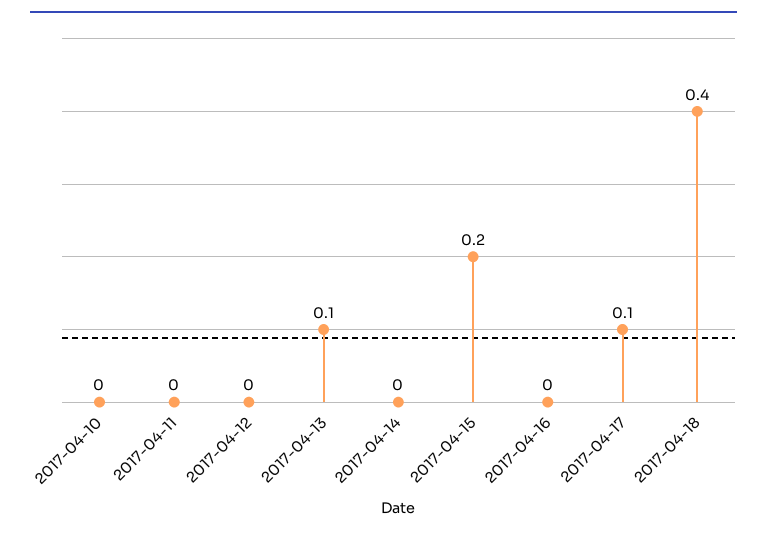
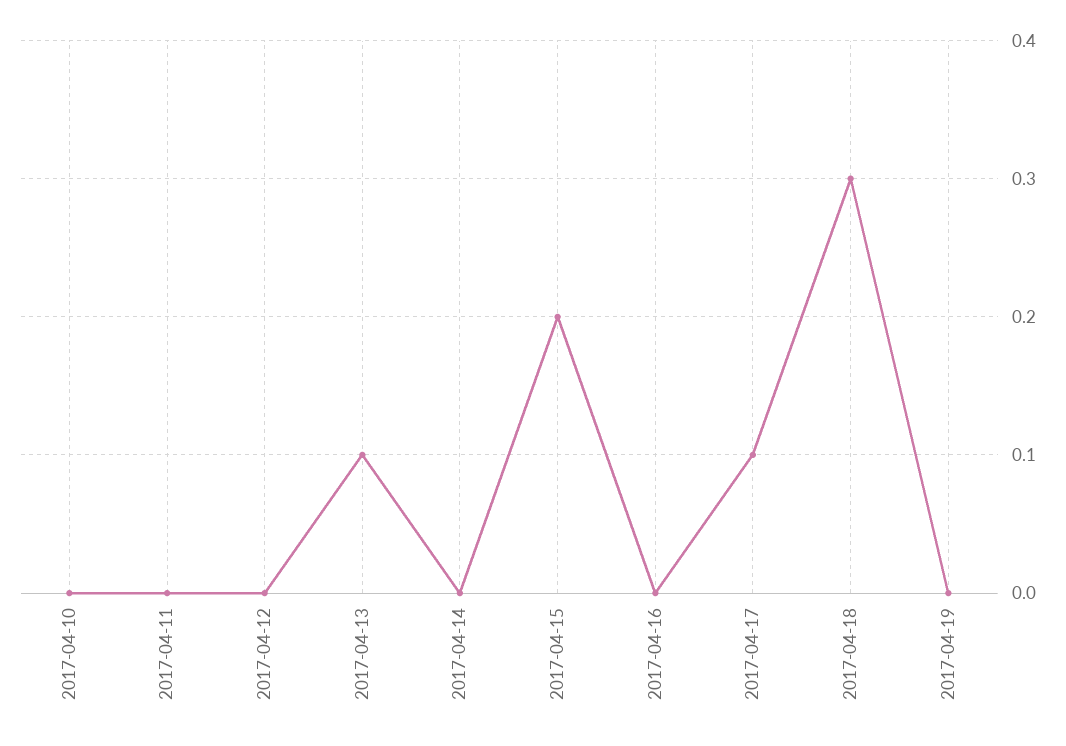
2017-04-18: 0.4 -> 0.3
2017-04-19: none -> 0

